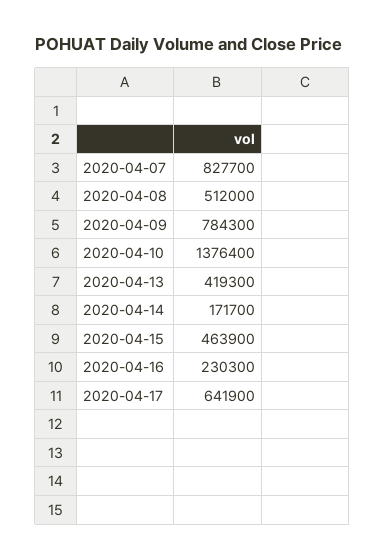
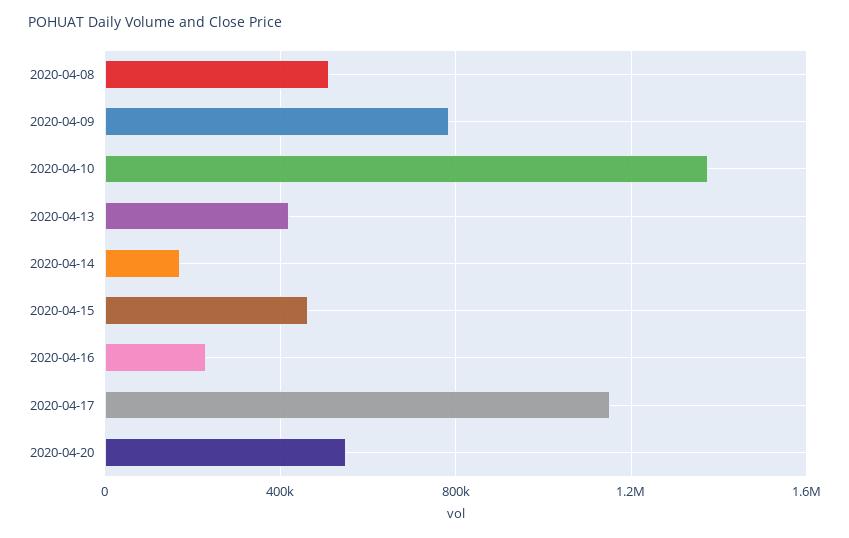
2020-04-07: 827700 -> none
2020-04-17: 641900 -> 1150000
2020-04-20: none -> 550000

